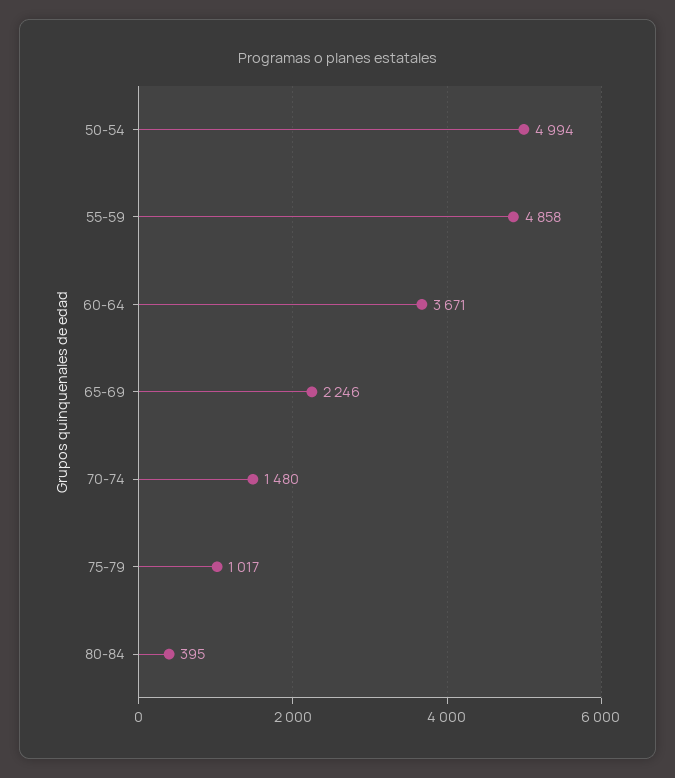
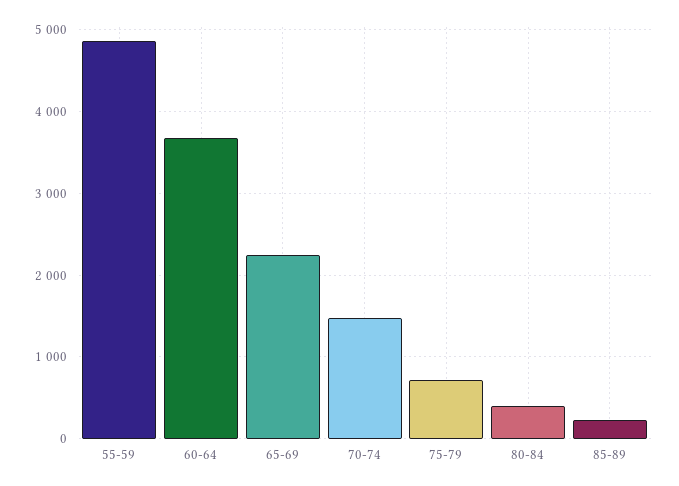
50-54: 4994 -> none
75-79: 1017 -> 700
85-89: none -> 200

